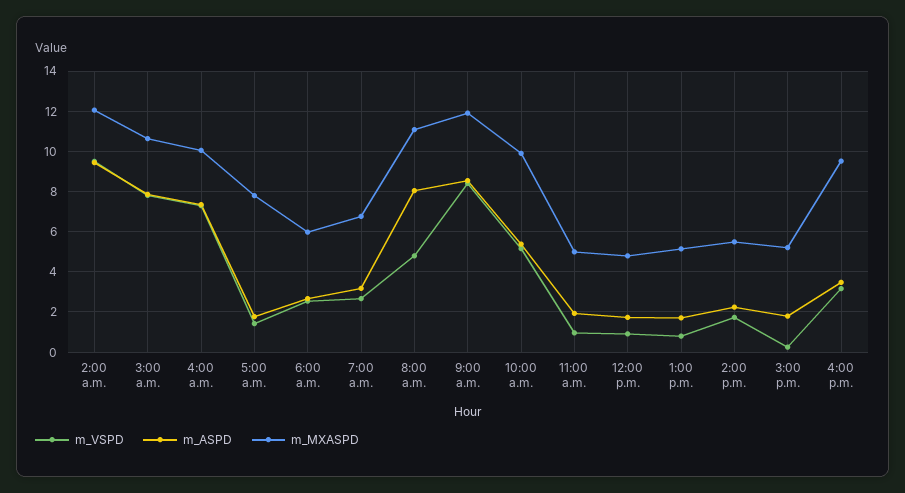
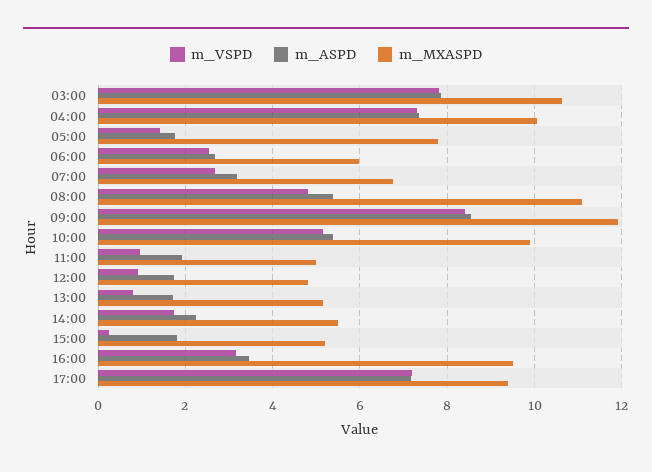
m_VSPD, 2:00 a.m.: 9.5 -> none
m_ASPD, 2:00 a.m.: 9.5 -> none
m_MXASPD, 2:00 a.m.: 12 -> none
m_ASPD, 8:00 a.m.: 8 -> 5.4
m_VSPD, 17:00: none -> 7.2
m_ASPD, 17:00: none -> 7.2
m_MXASPD, 17:00: none -> 9.4

